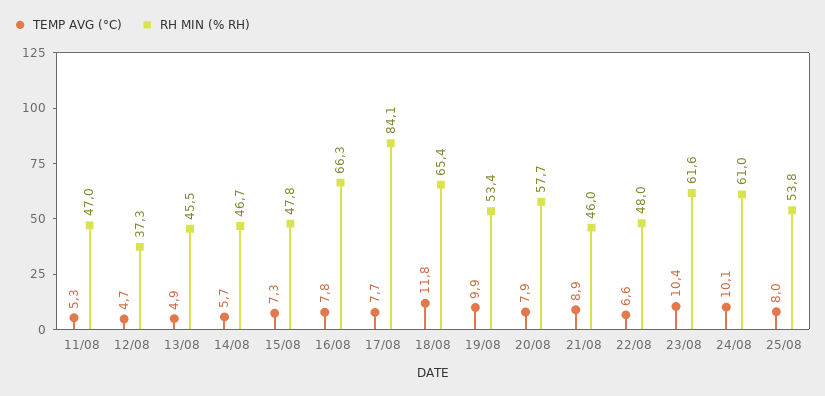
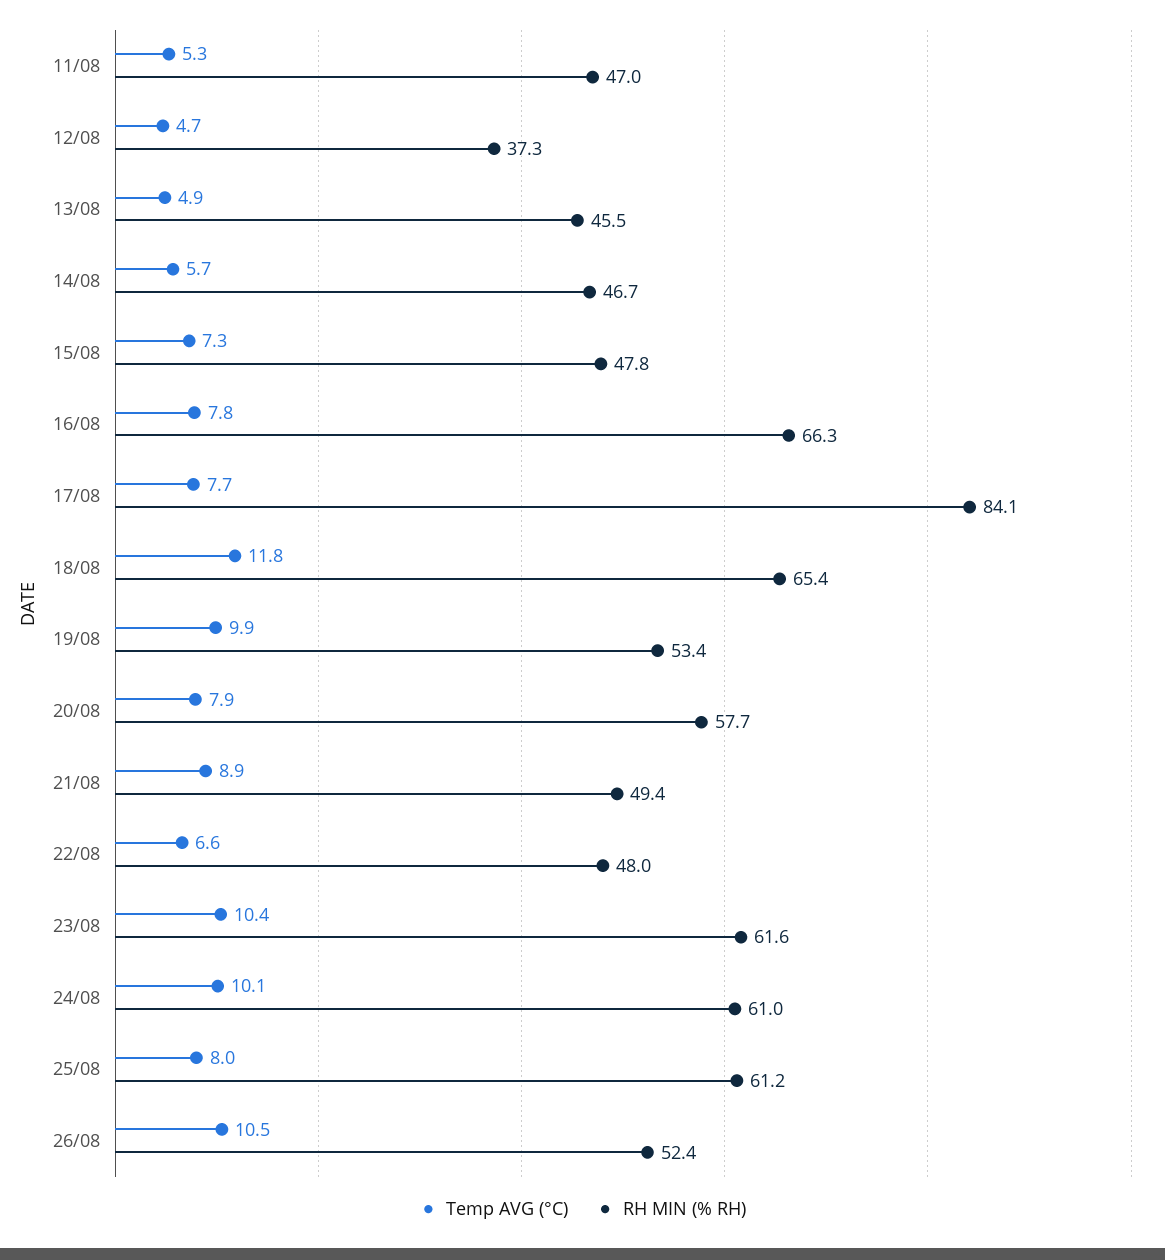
RH MIN (% RH), 21/08: 46 -> 49.4
RH MIN (% RH), 25/08: 53.8 -> 61.2
TEMP AVG (°C), 26/08: none -> 10.5
RH MIN (% RH), 26/08: none -> 52.4

